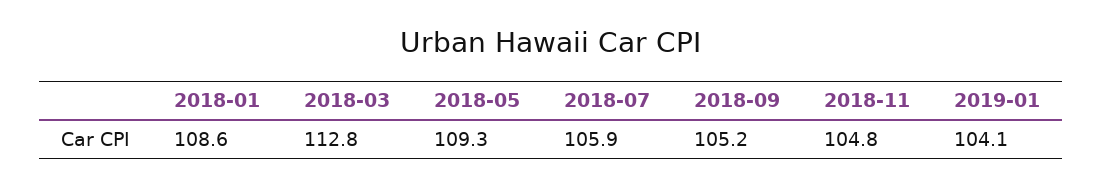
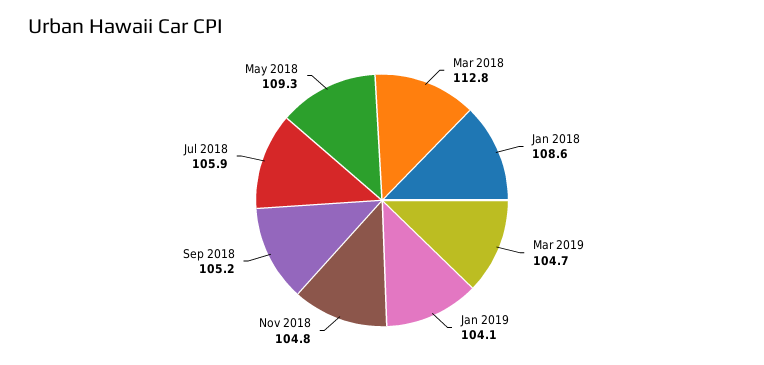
Mar 2019: none -> 104.7

